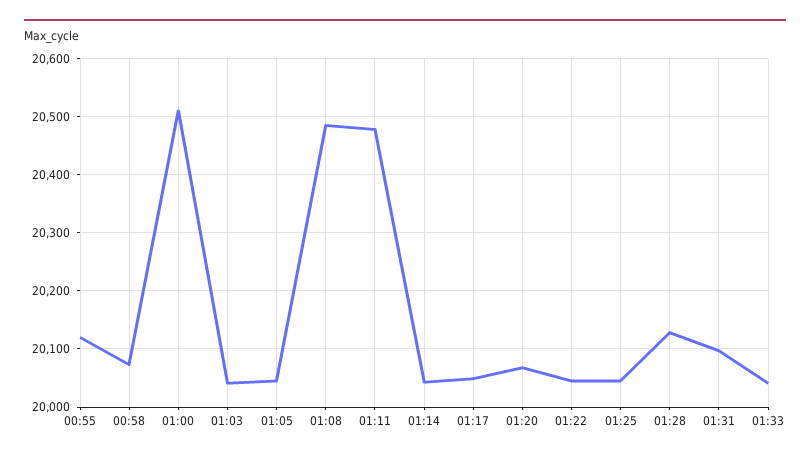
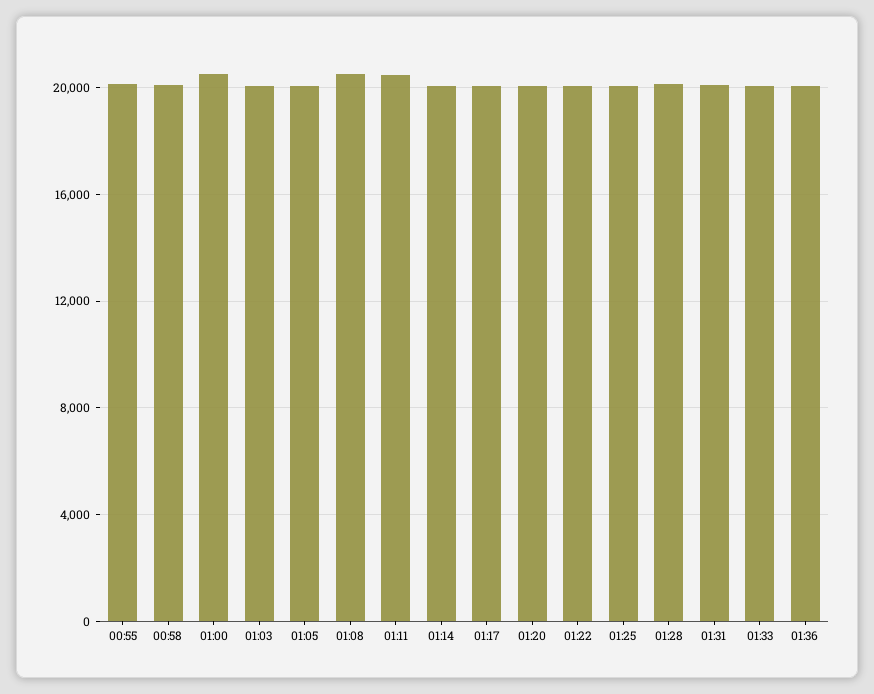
01:36: none -> 20000

